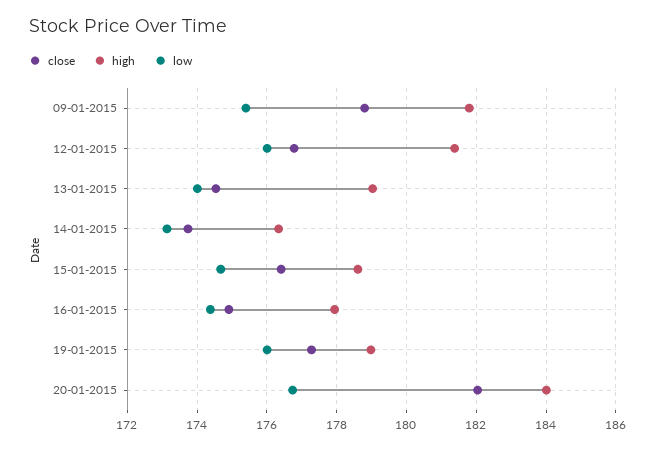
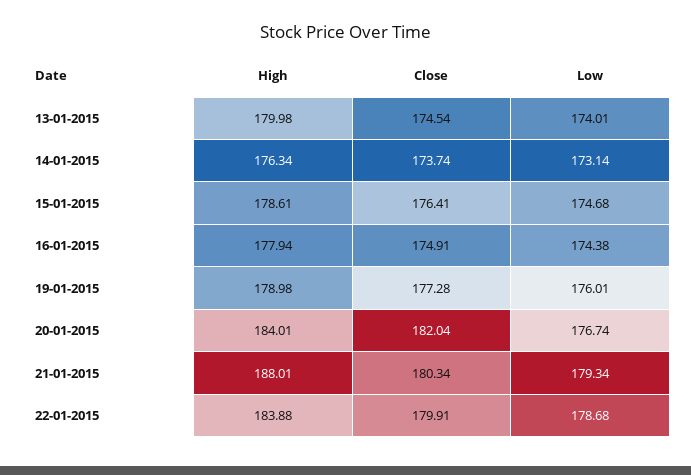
close, 09-01-2015: 178.8 -> none
high, 09-01-2015: 181.8 -> none
low, 09-01-2015: 175.4 -> none
close, 12-01-2015: 176.8 -> none
high, 12-01-2015: 181.4 -> none
low, 12-01-2015: 176 -> none
high, 13-01-2015: 179 -> 179.98
high, 21-01-2015: none -> 188.01
close, 21-01-2015: none -> 180.34
low, 21-01-2015: none -> 179.34
high, 22-01-2015: none -> 183.88
close, 22-01-2015: none -> 179.91
low, 22-01-2015: none -> 178.68

